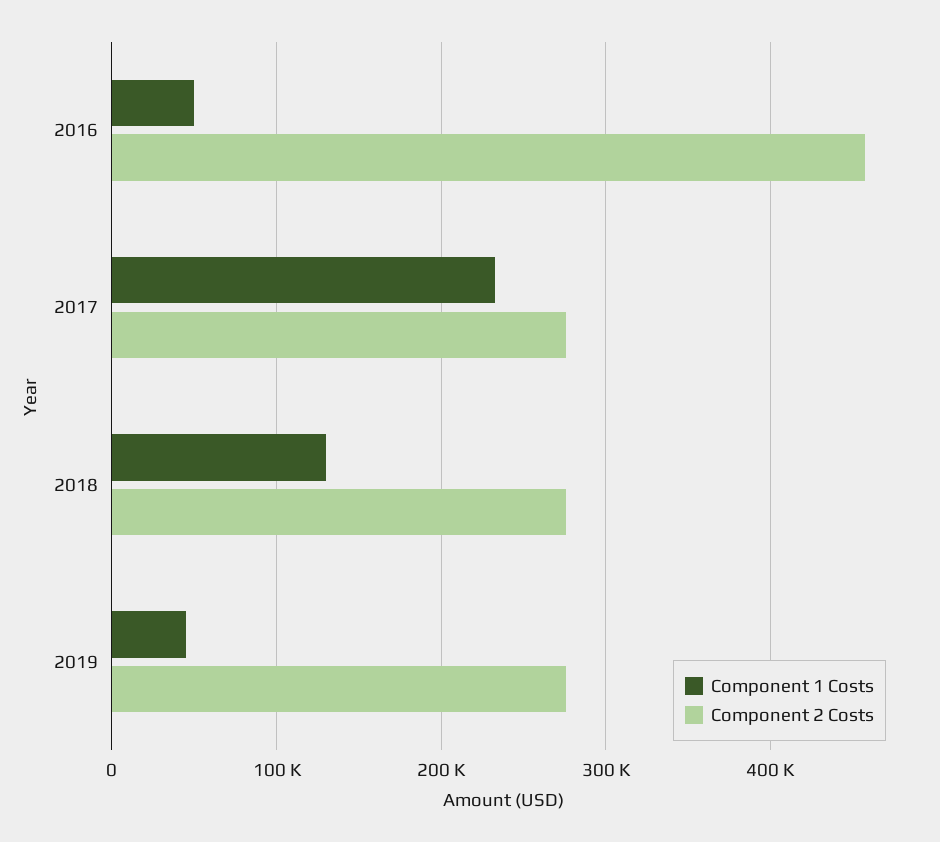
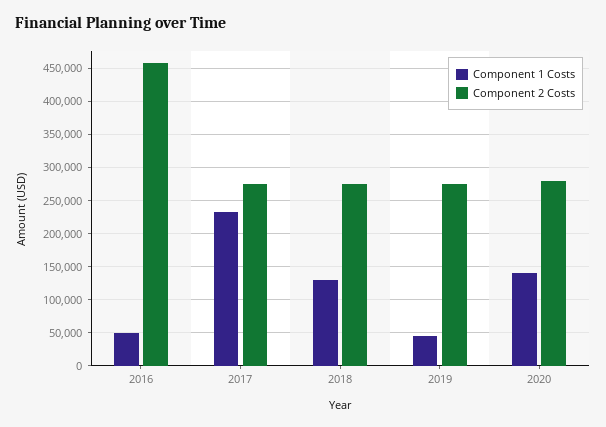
Component 1 Costs, 2020: none -> 140000
Component 2 Costs, 2020: none -> 280000

